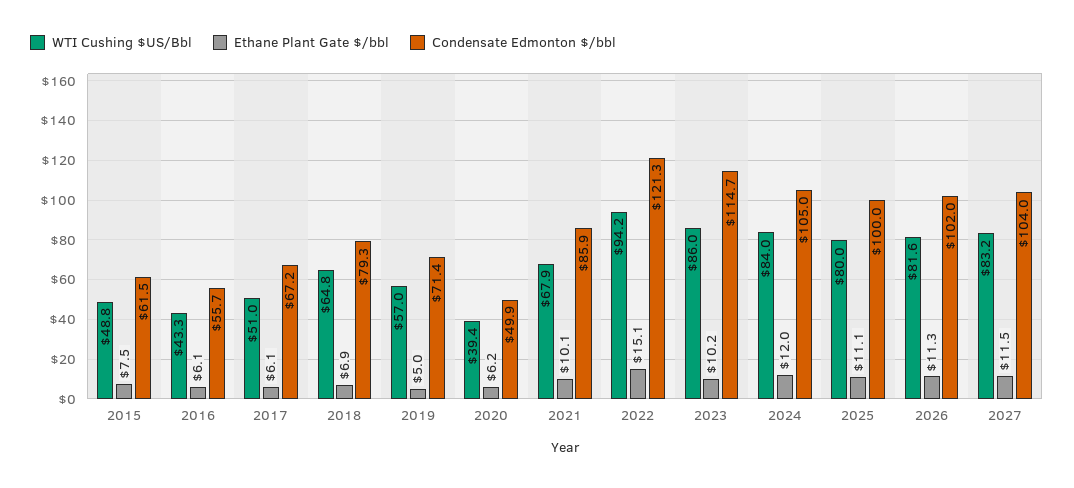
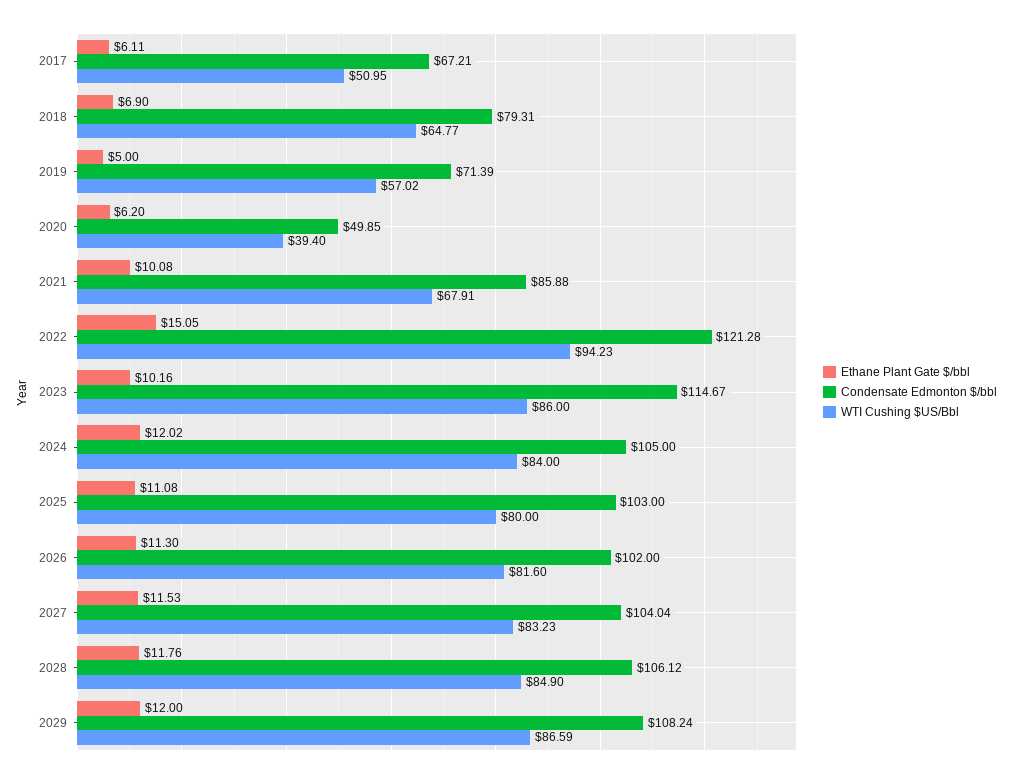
WTI Cushing $US/Bbl, 2015: 48.8 -> none
Ethane Plant Gate $/bbl, 2015: 7.5 -> none
Condensate Edmonton $/bbl, 2015: 61.5 -> none
WTI Cushing $US/Bbl, 2016: 43.3 -> none
Ethane Plant Gate $/bbl, 2016: 6.1 -> none
Condensate Edmonton $/bbl, 2016: 55.7 -> none
Condensate Edmonton $/bbl, 2025: 100 -> 103
Ethane Plant Gate $/bbl, 2028: none -> 11.76
Condensate Edmonton $/bbl, 2028: none -> 106.12
WTI Cushing $US/Bbl, 2028: none -> 84.9
Ethane Plant Gate $/bbl, 2029: none -> 12
Condensate Edmonton $/bbl, 2029: none -> 108.24
WTI Cushing $US/Bbl, 2029: none -> 86.59

